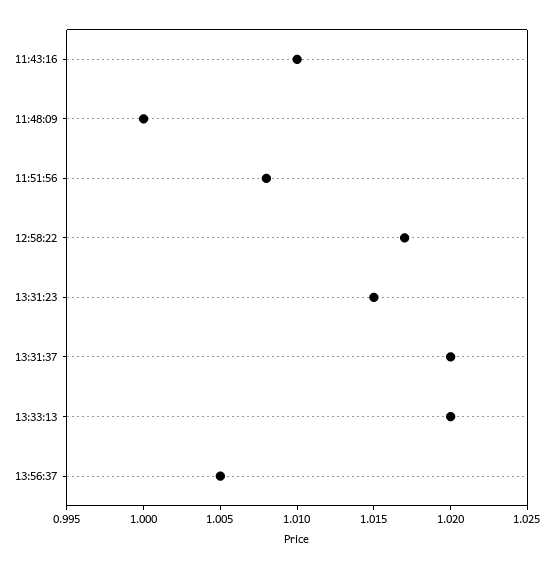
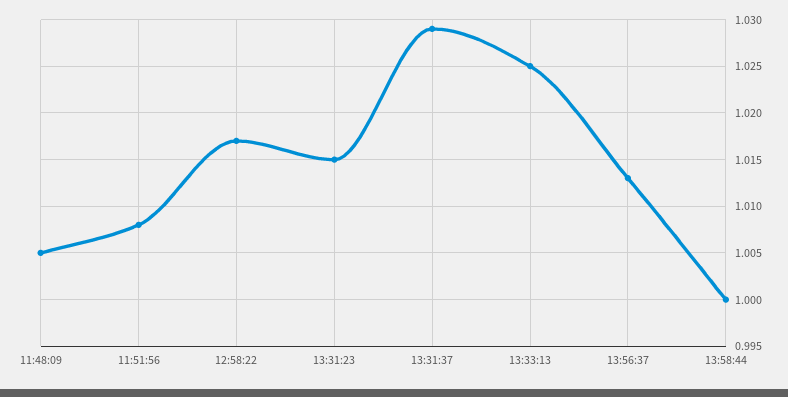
11:43:16: 1.01 -> none
11:48:09: 1 -> 1.005
13:31:37: 1.02 -> 1.029
13:33:13: 1.02 -> 1.025
13:56:37: 1.005 -> 1.013
13:58:44: none -> 1

